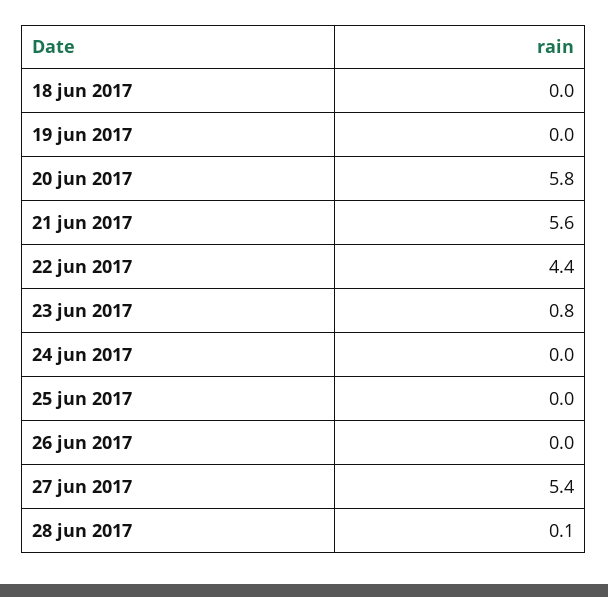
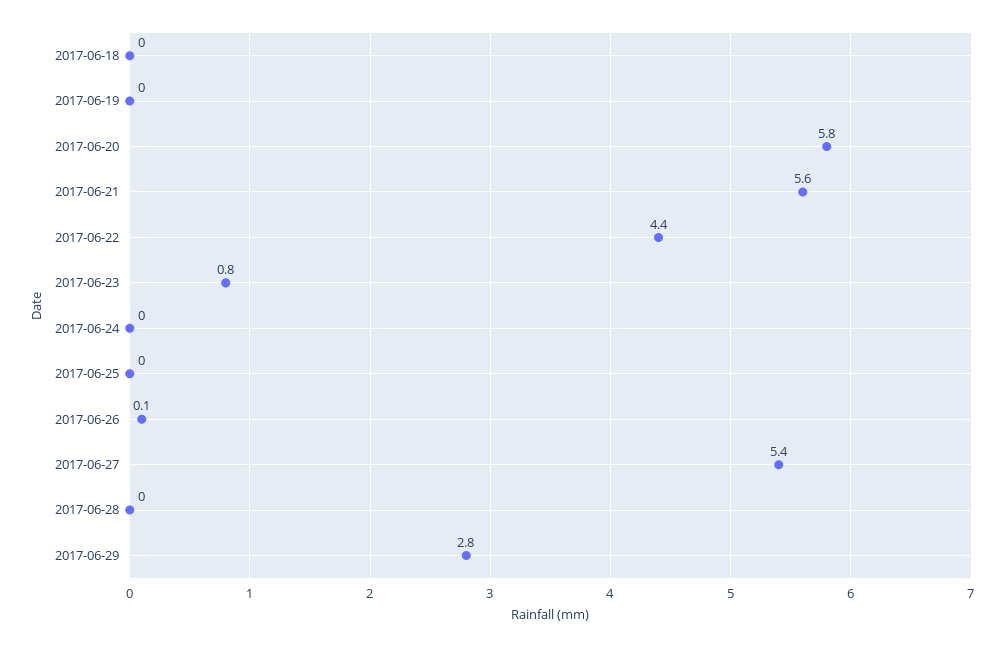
26 jun 2017: 0 -> 0.1
28 jun 2017: 0.1 -> 0
2017-06-29: none -> 2.8

